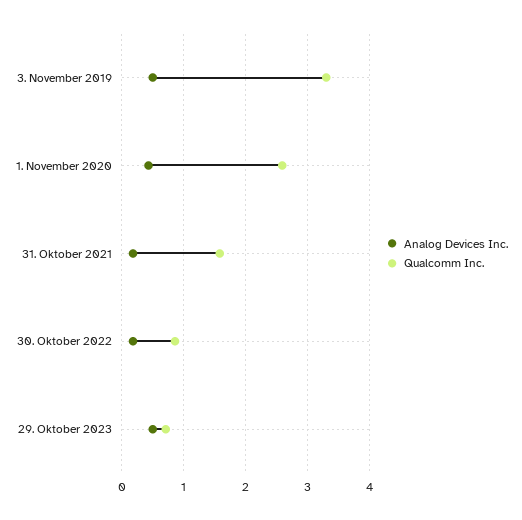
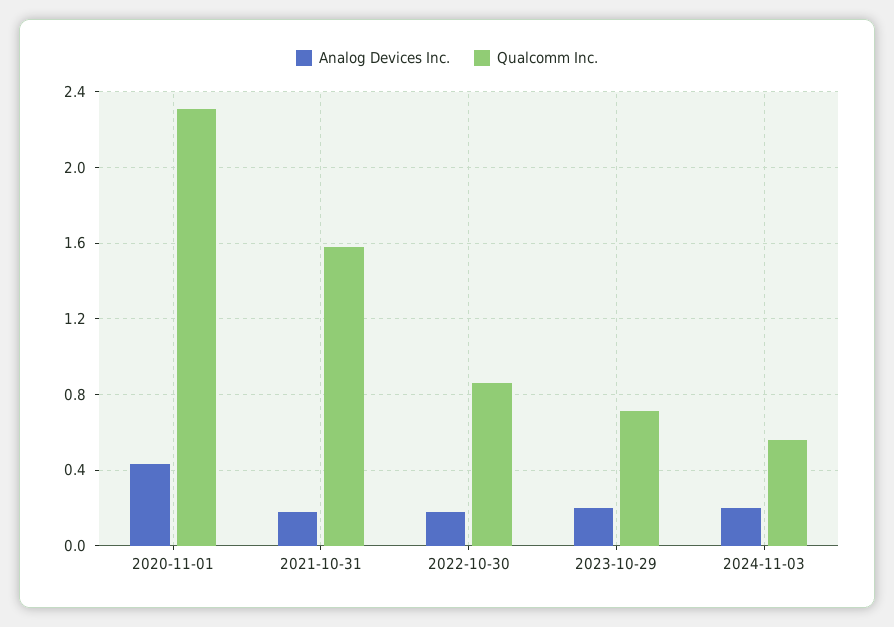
Analog Devices Inc., 3. November 2019: 0.5 -> none
Qualcomm Inc., 3. November 2019: 3.3 -> none
Qualcomm Inc., 1. November 2020: 2.6 -> 2.3
Analog Devices Inc., 29. Oktober 2023: 0.5 -> 0.2
Analog Devices Inc., 2024-11-03: none -> 0.2
Qualcomm Inc., 2024-11-03: none -> 0.55

